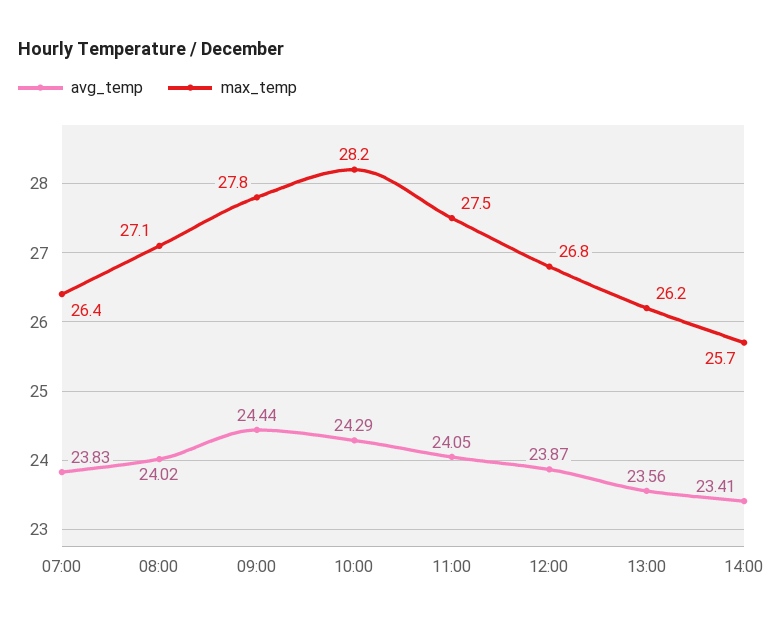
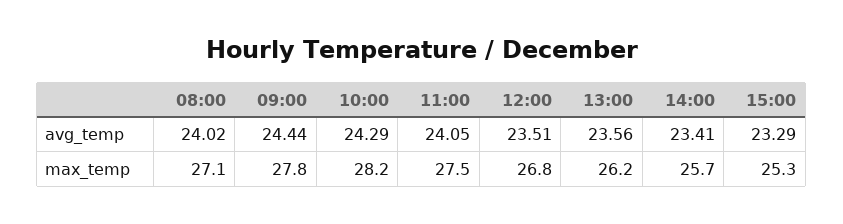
avg_temp, 07:00: 23.83 -> none
max_temp, 07:00: 26.4 -> none
avg_temp, 12:00: 23.87 -> 23.51
avg_temp, 15:00: none -> 23.29
max_temp, 15:00: none -> 25.3

